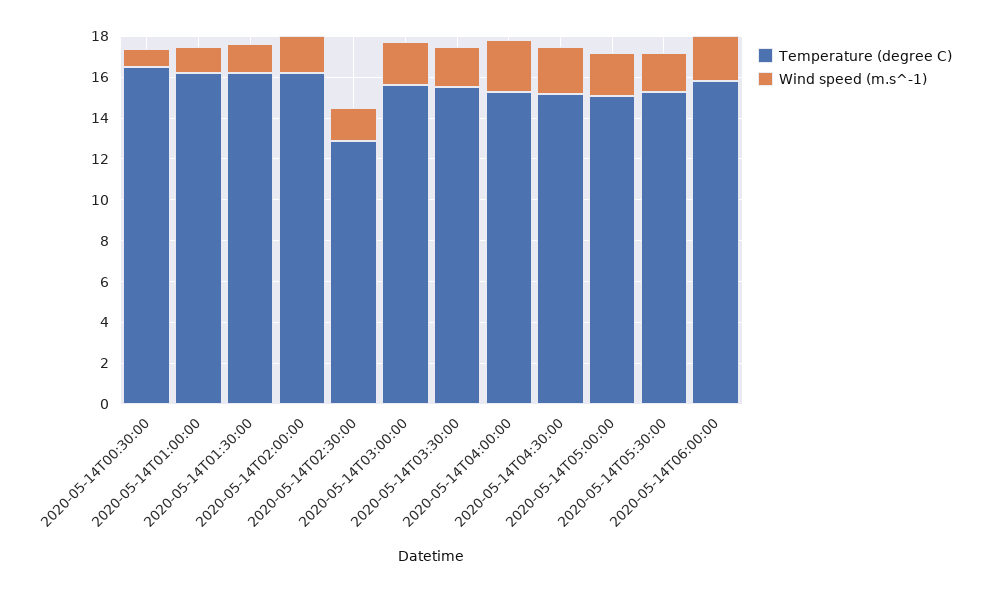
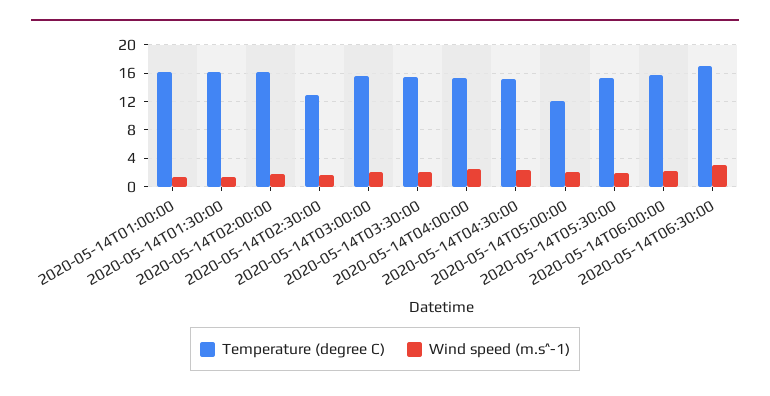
Temperature (degree C), 2020-05-14T00:30:00: 16.5 -> none
Wind speed (m.s^-1), 2020-05-14T00:30:00: 1 -> none
Temperature (degree C), 2020-05-14T05:00:00: 15 -> 12
Temperature (degree C), 2020-05-14T06:30:00: none -> 17
Wind speed (m.s^-1), 2020-05-14T06:30:00: none -> 3

